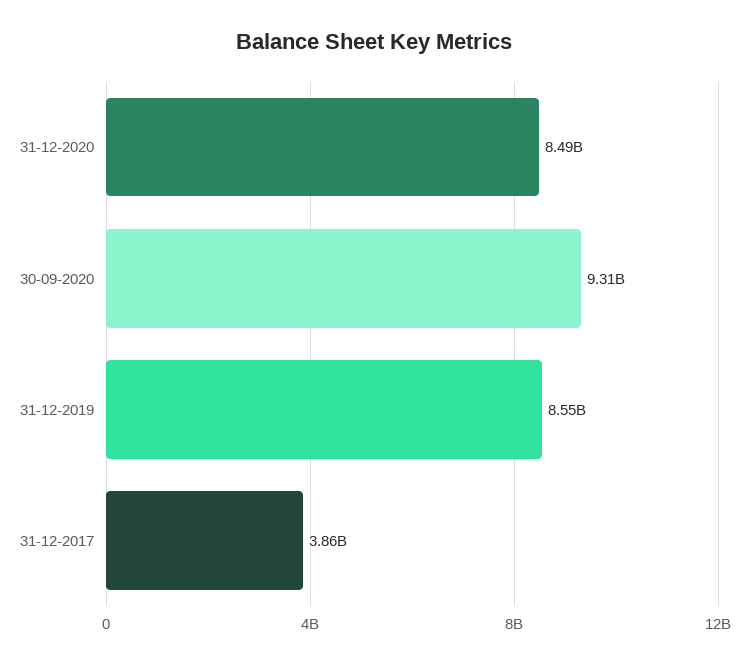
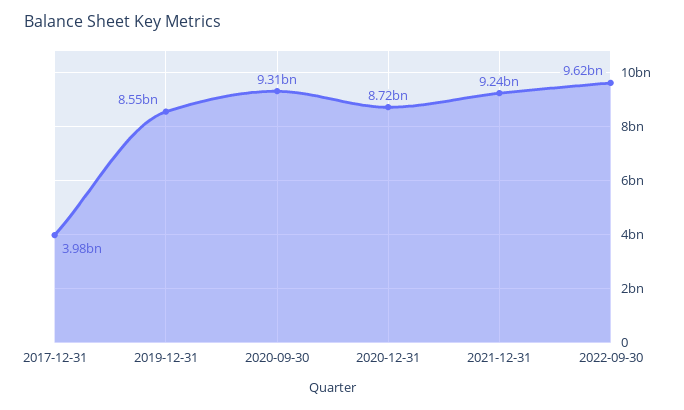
31-12-2020: 8490000000 -> 8720000000
31-12-2017: 3860000000 -> 3980000000
2021-12-31: none -> 9240000000
2022-09-30: none -> 9620000000

